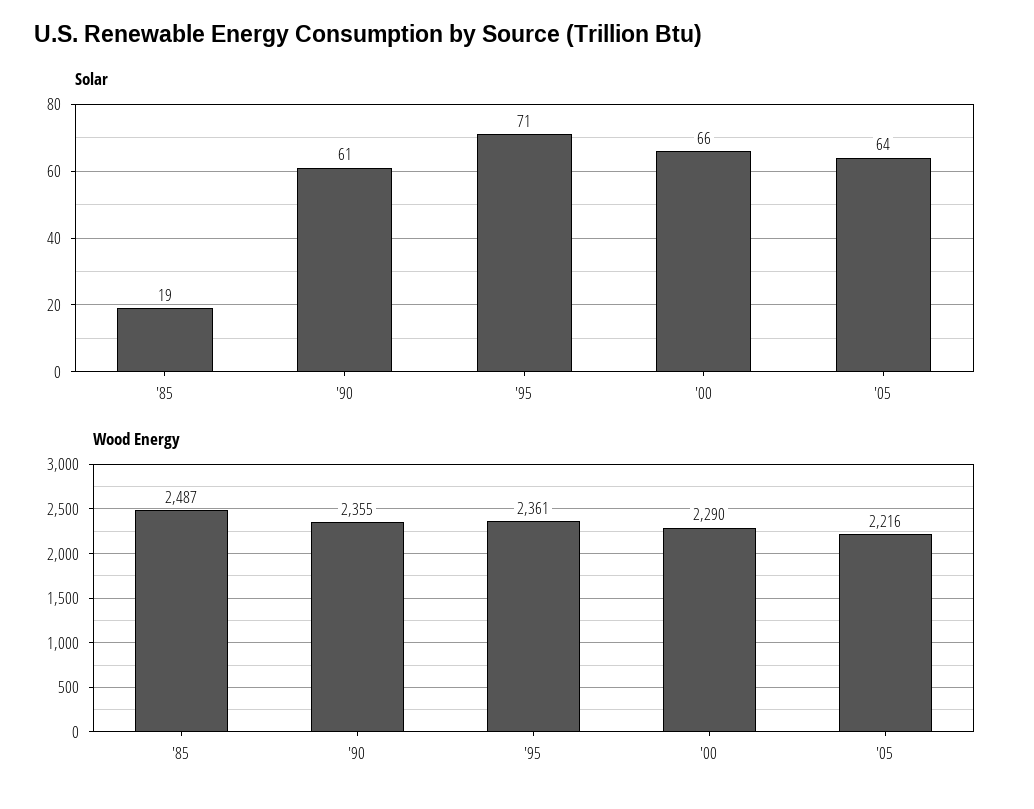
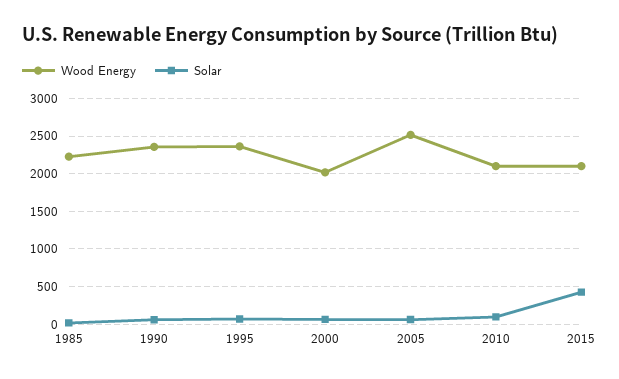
Wood Energy, '85: 2487 -> 2200
Wood Energy, '00: 2290 -> 2000
Wood Energy, '05: 2216 -> 2500
Wood Energy, 2010: none -> 2100
Solar, 2010: none -> 100
Wood Energy, 2015: none -> 2100
Solar, 2015: none -> 400

